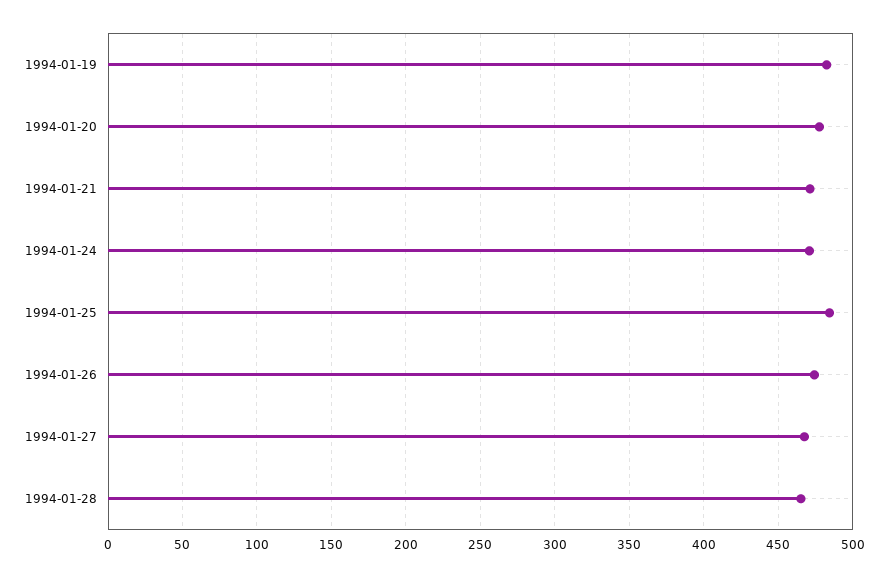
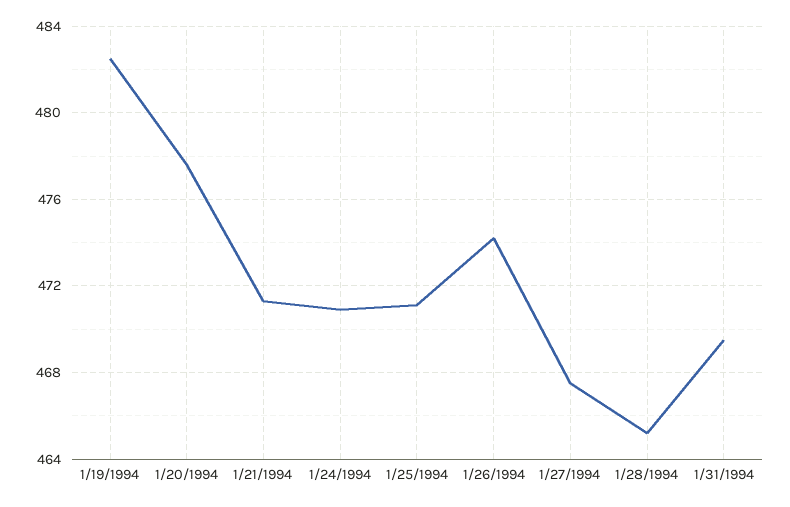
1994-01-25: 485 -> 471
1/31/1994: none -> 469.5

